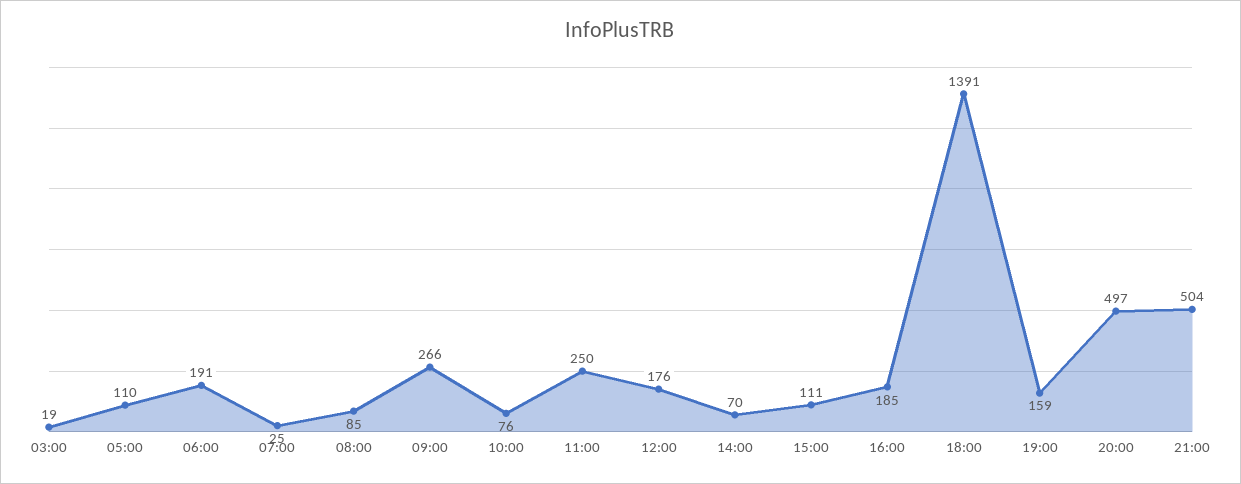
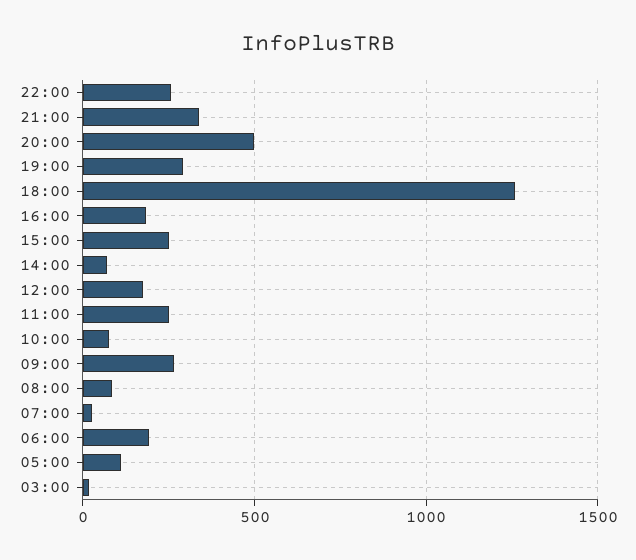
15:00: 111 -> 250
18:00: 1391 -> 1250
19:00: 159 -> 300
21:00: 504 -> 350
22:00: none -> 250

